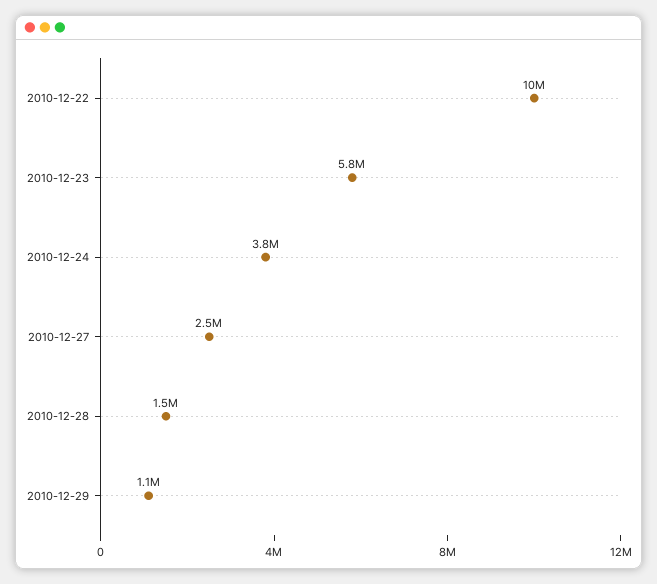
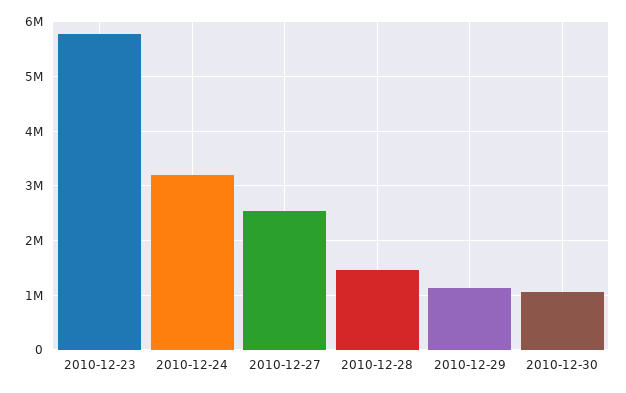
2010-12-22: 10000000 -> none
2010-12-24: 3800000 -> 3200000
2010-12-30: none -> 1000000

